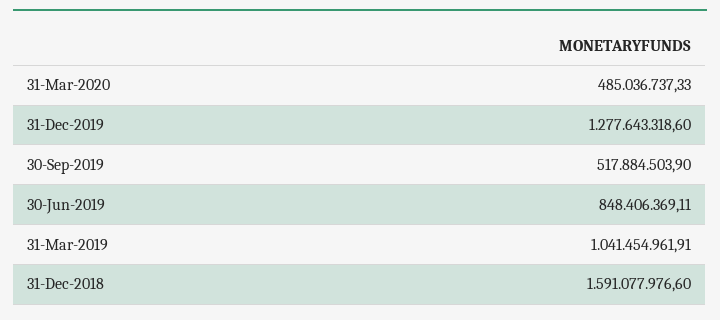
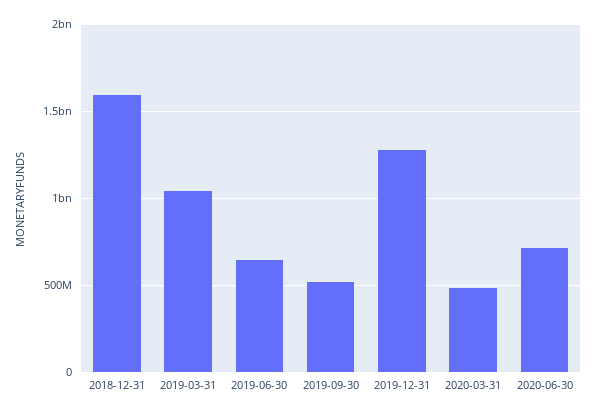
30-Jun-2019: 848406369.11 -> 650000000
2020-06-30: none -> 700000000

